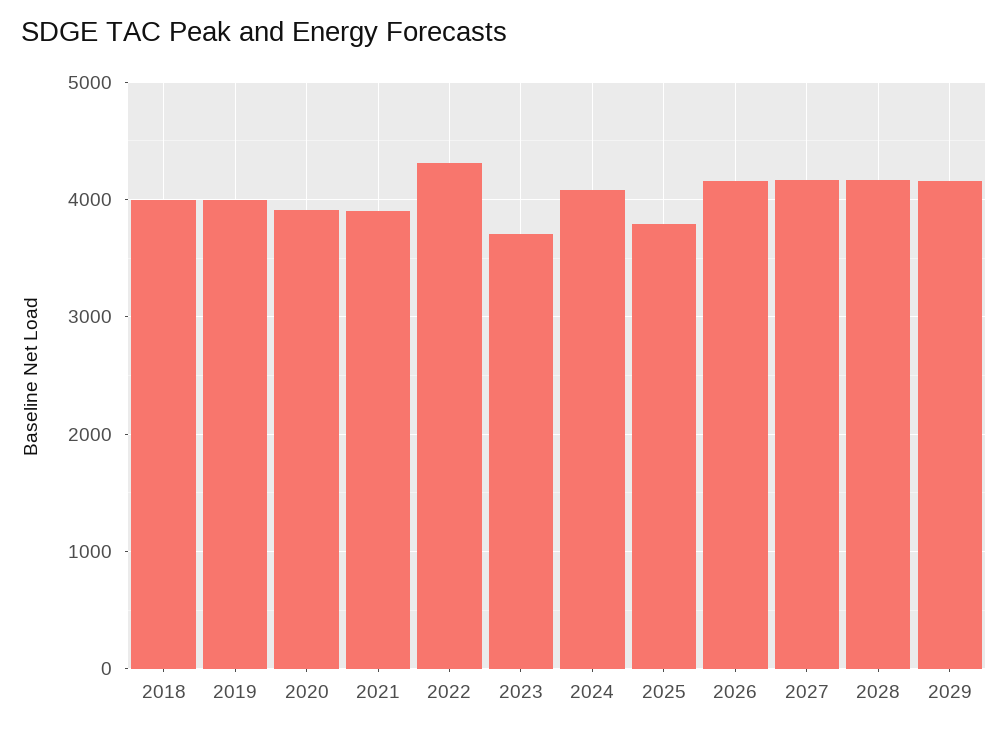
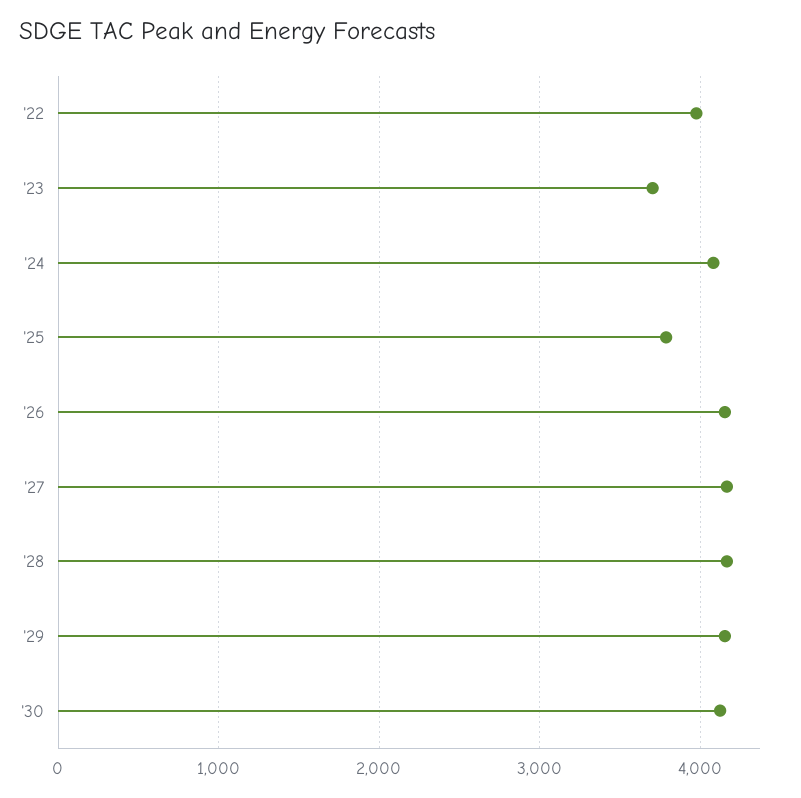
2018: 4000 -> none
2019: 4000 -> none
2020: 3900 -> none
2021: 3900 -> none
2022: 4300 -> 4000
'30: none -> 4100

